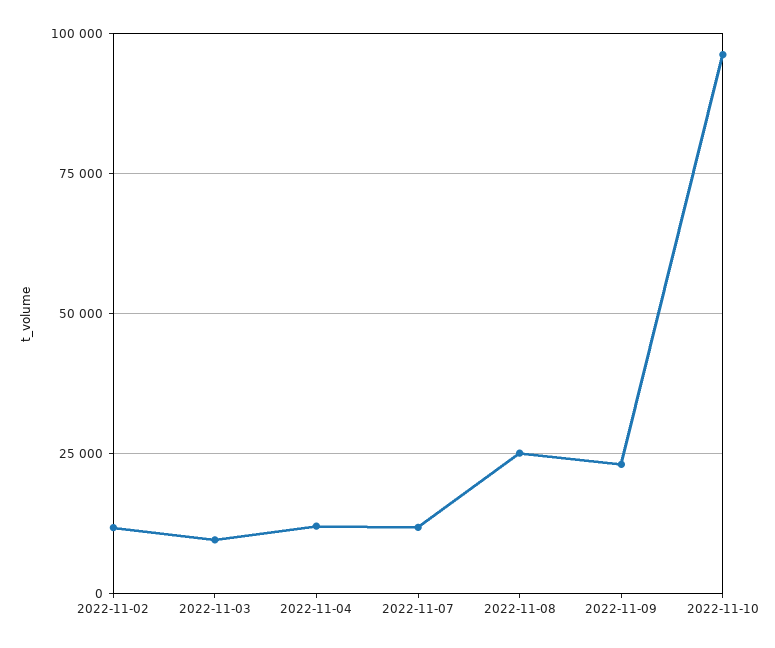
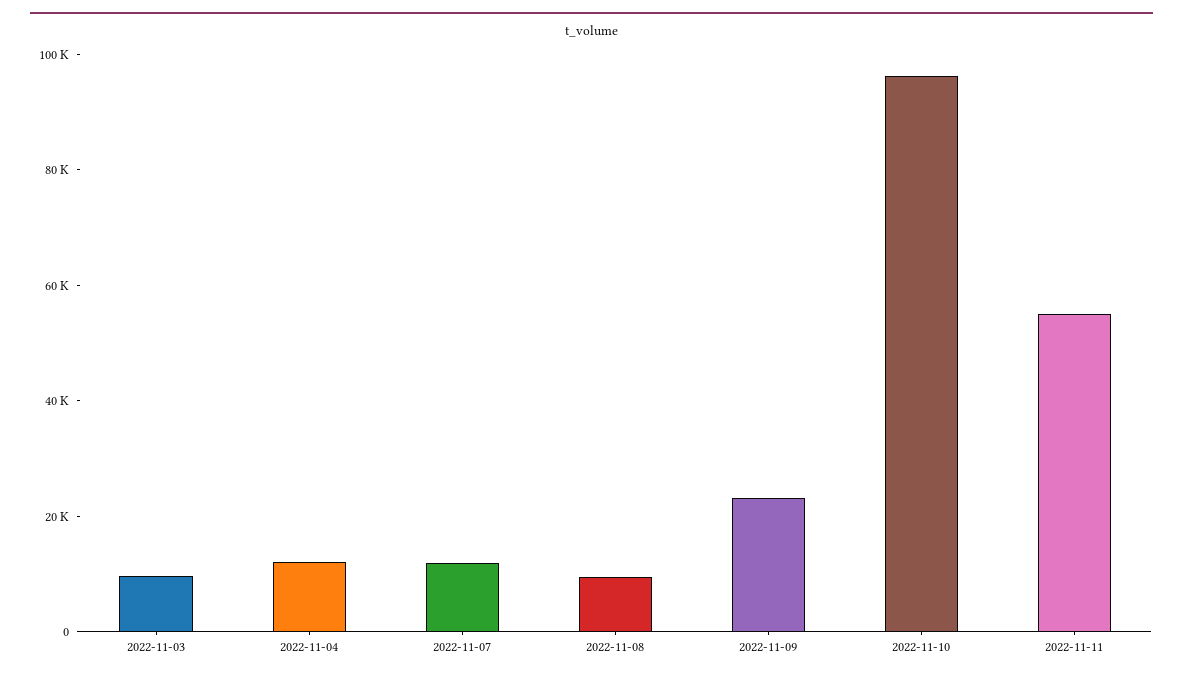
2022-11-02: 12500 -> none
2022-11-08: 25000 -> 10000
2022-11-11: none -> 55000

